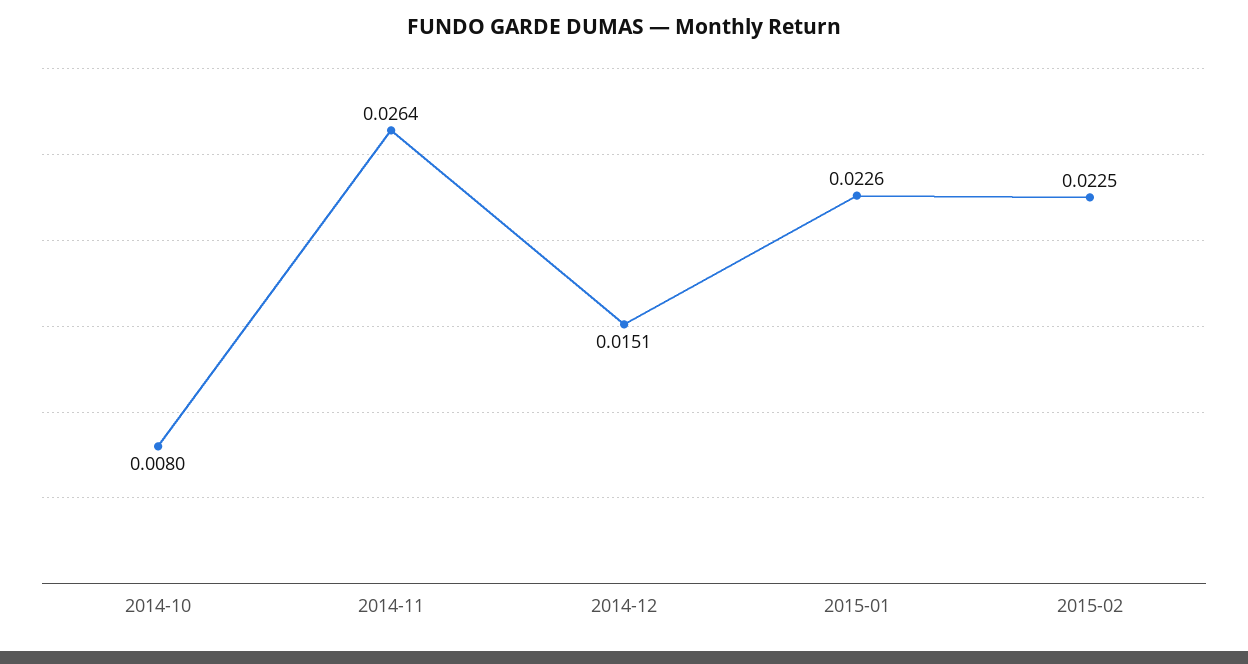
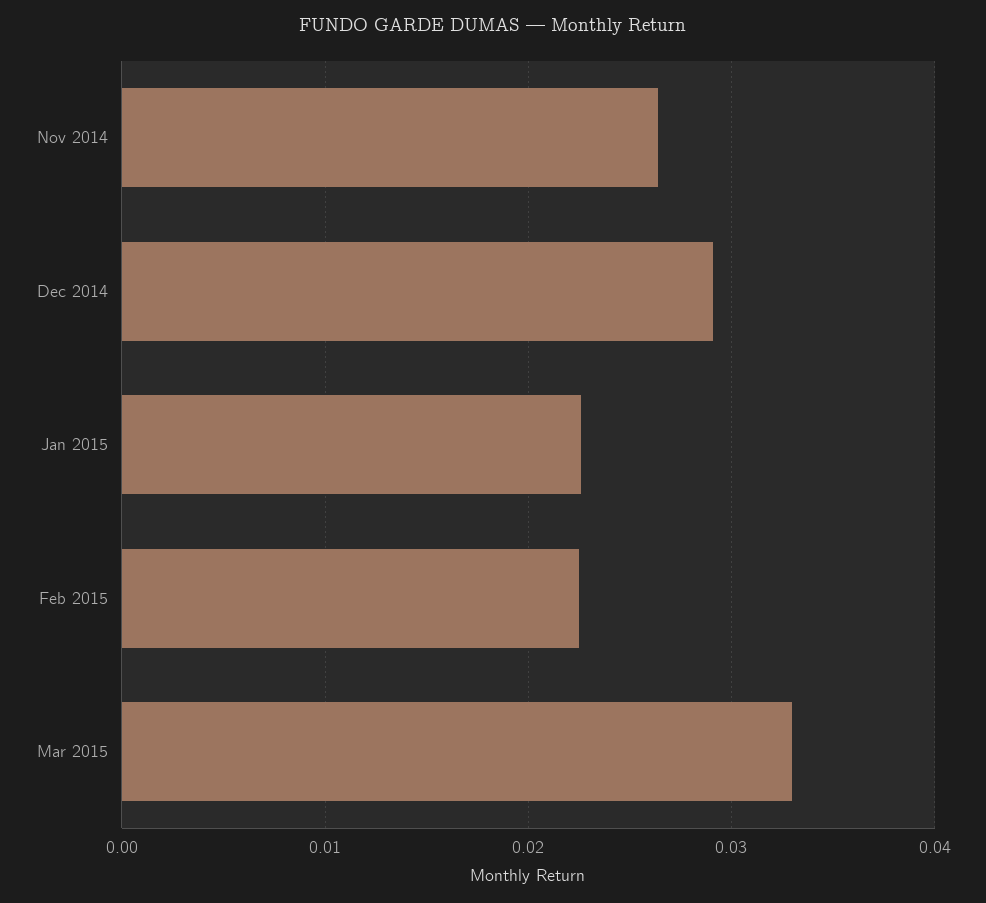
2014-10: 0.008 -> none
2014-12: 0.0151 -> 0.029
Mar 2015: none -> 0.033

